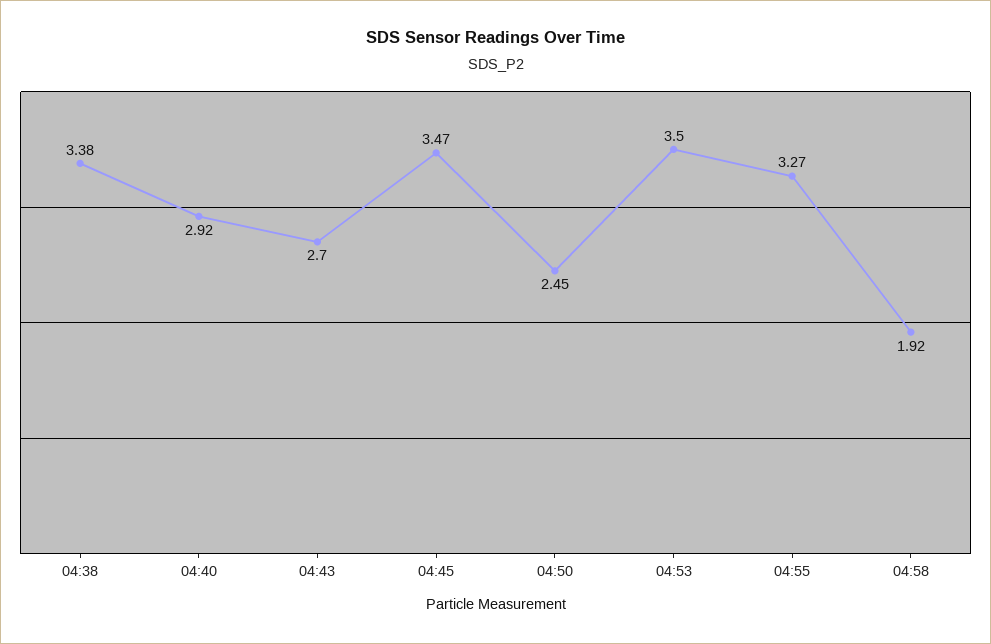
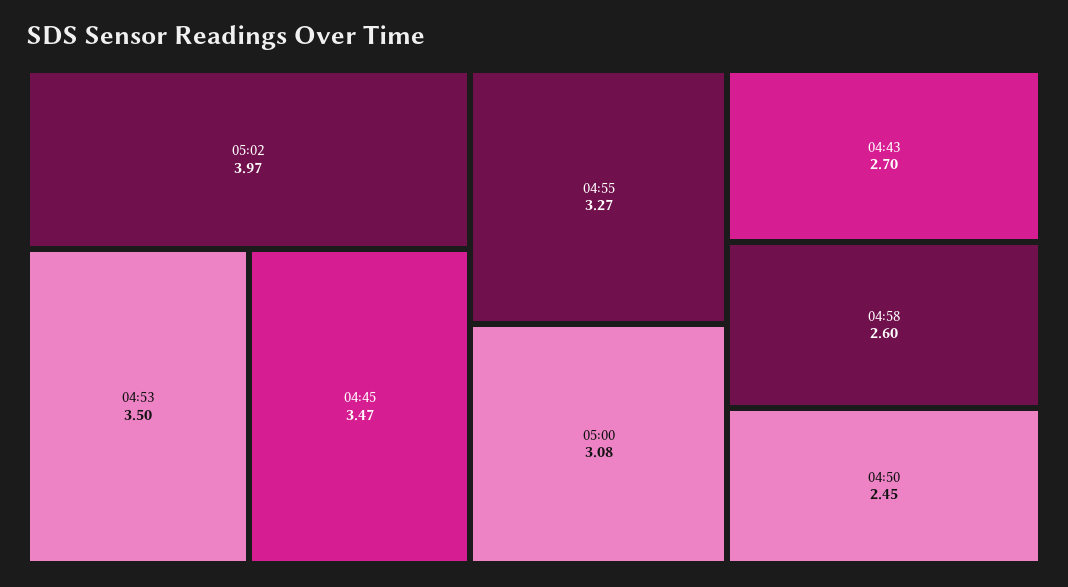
04:38: 3.38 -> none
04:40: 2.92 -> none
04:58: 1.92 -> 2.6
05:02: none -> 3.97
05:00: none -> 3.08

